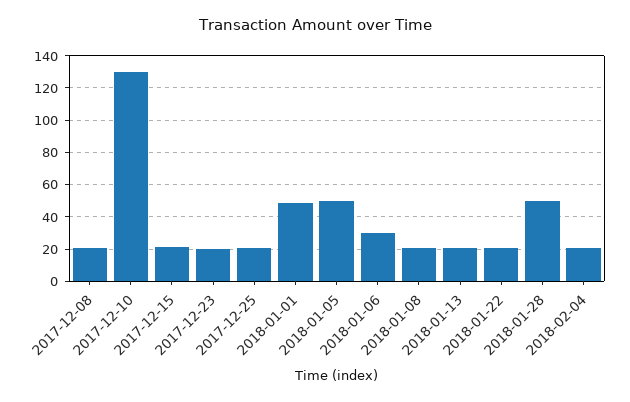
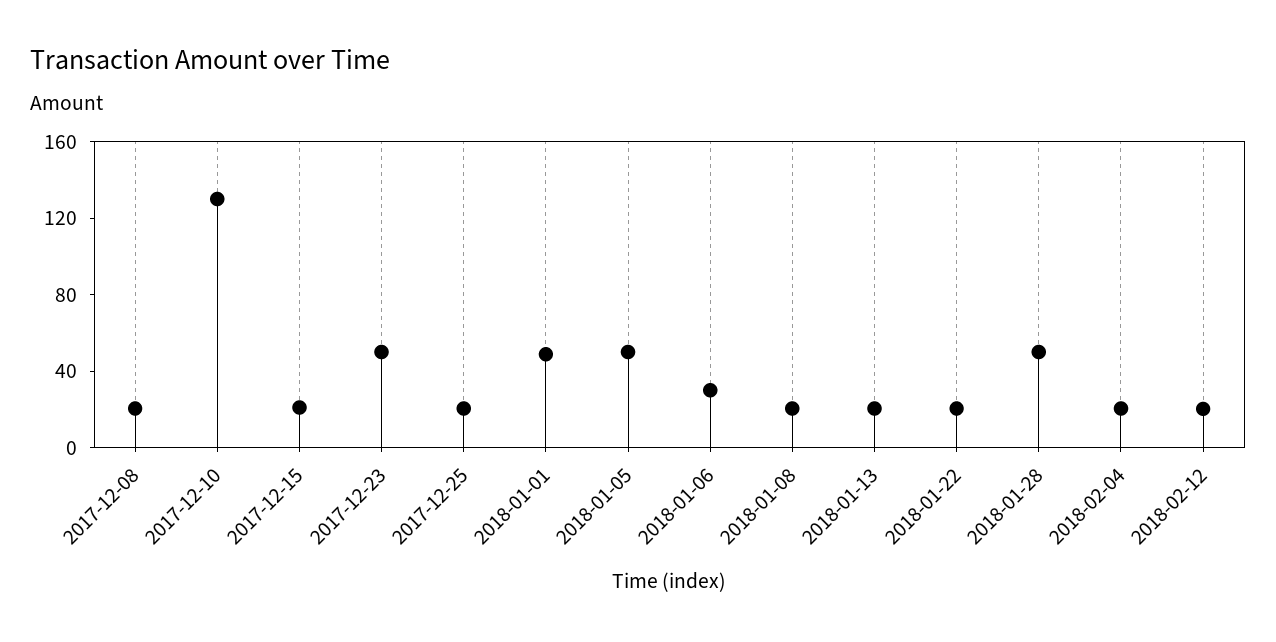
2017-12-23: 20 -> 50
2018-02-12: none -> 20

